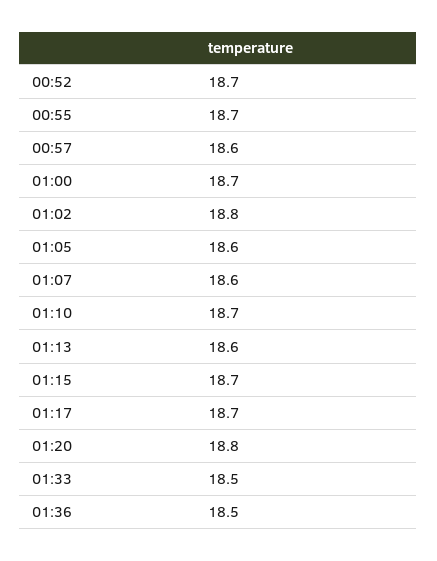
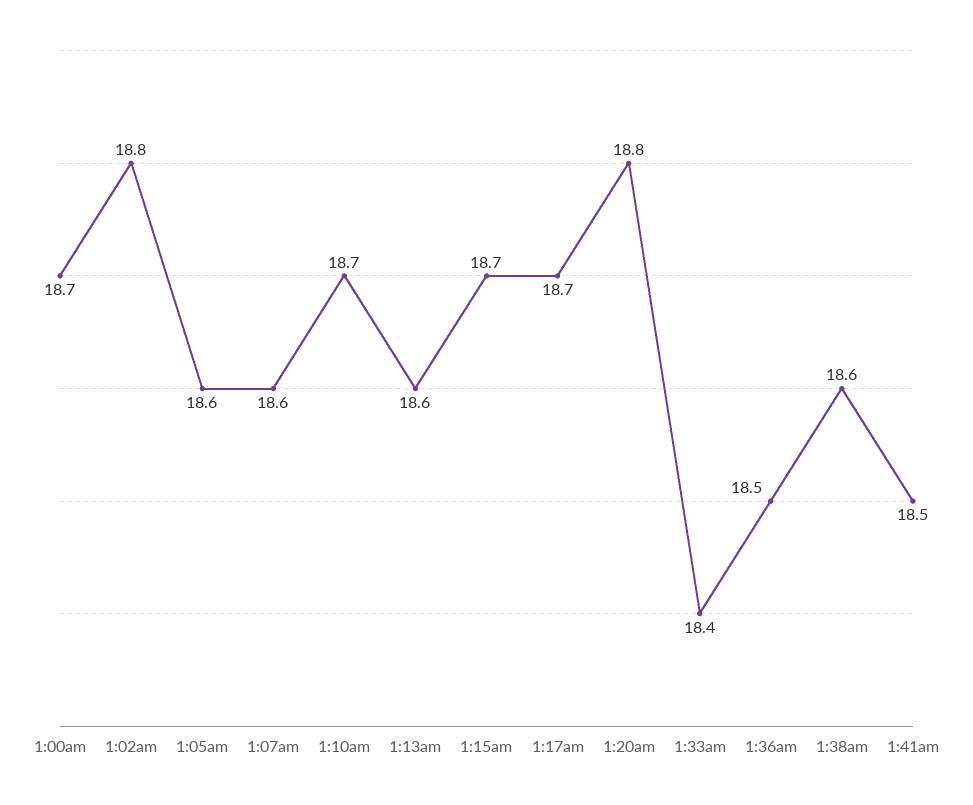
00:52: 18.7 -> none
00:55: 18.7 -> none
00:57: 18.6 -> none
01:33: 18.5 -> 18.4
1:38am: none -> 18.6
1:41am: none -> 18.5

